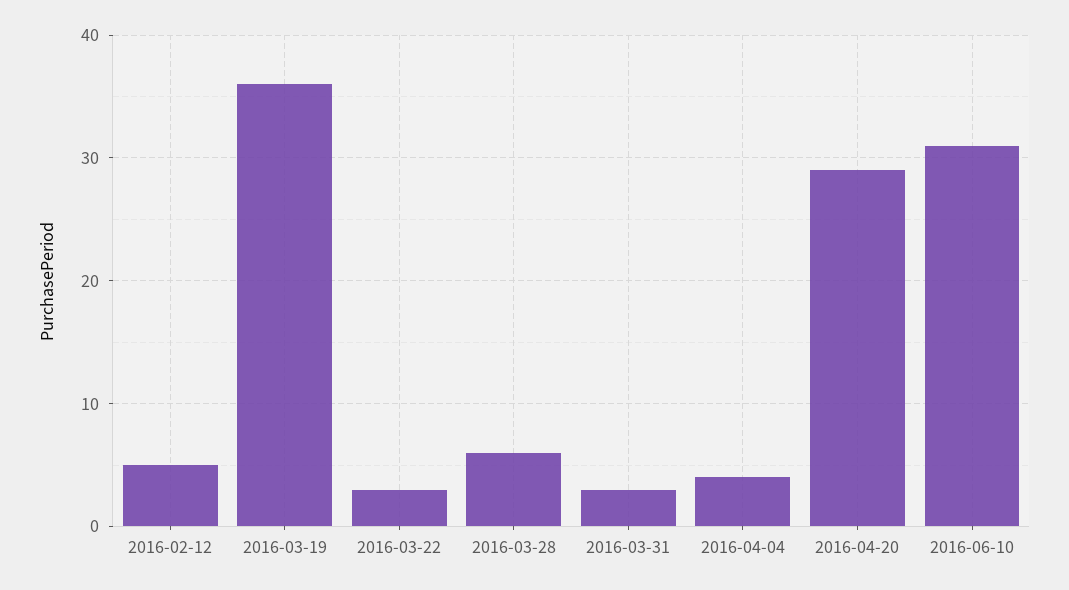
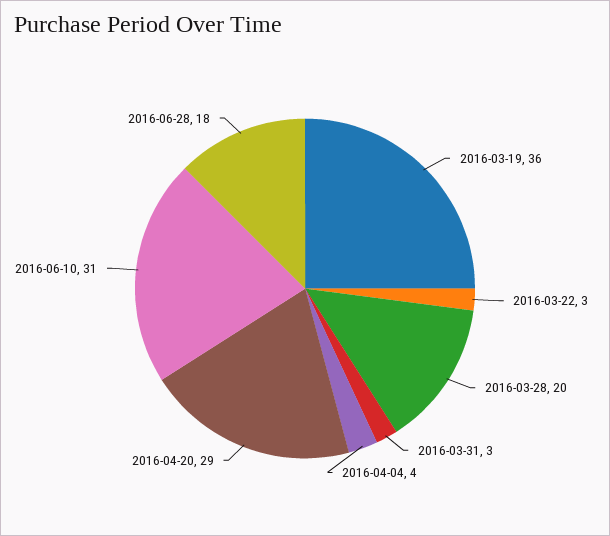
2016-02-12: 5 -> none
2016-03-28: 6 -> 20
2016-06-28: none -> 18

